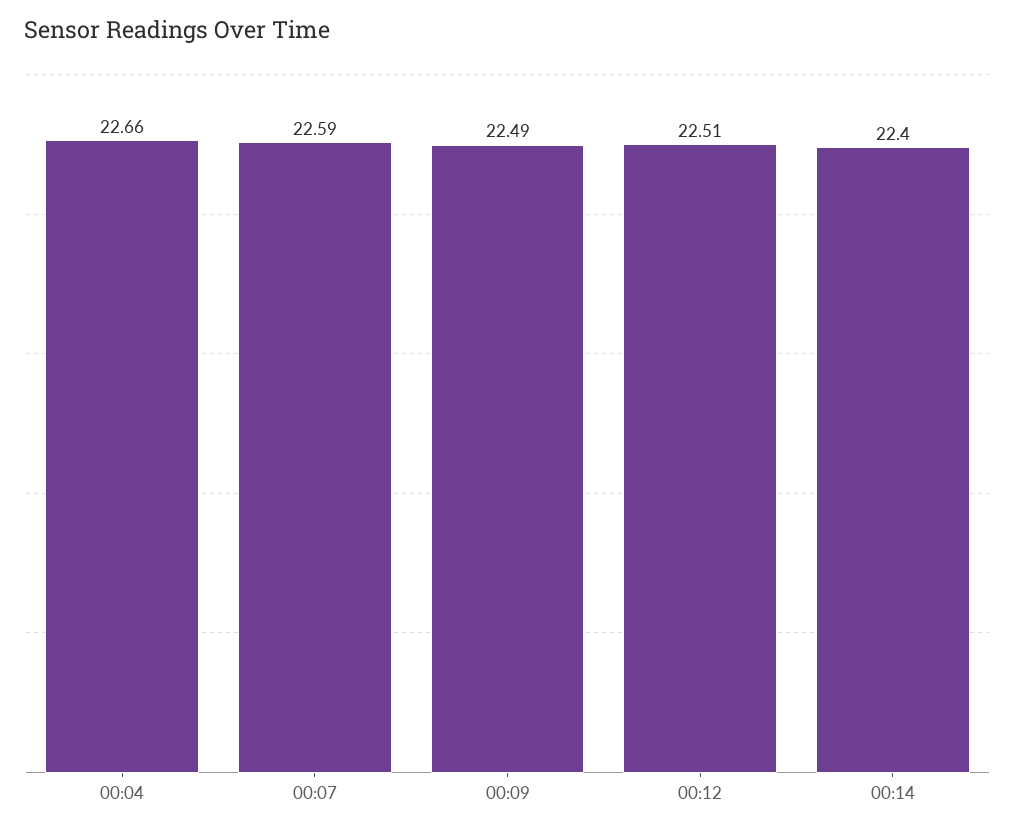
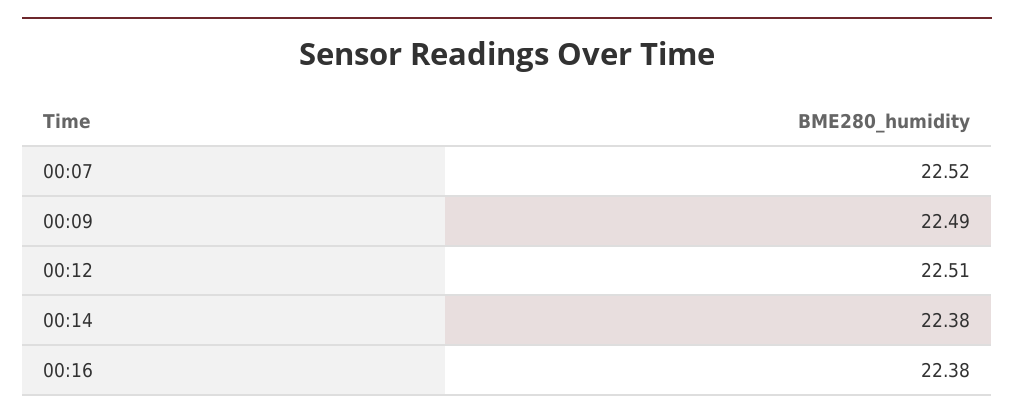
00:04: 22.66 -> none
00:07: 22.59 -> 22.52
00:14: 22.4 -> 22.38
00:16: none -> 22.38

